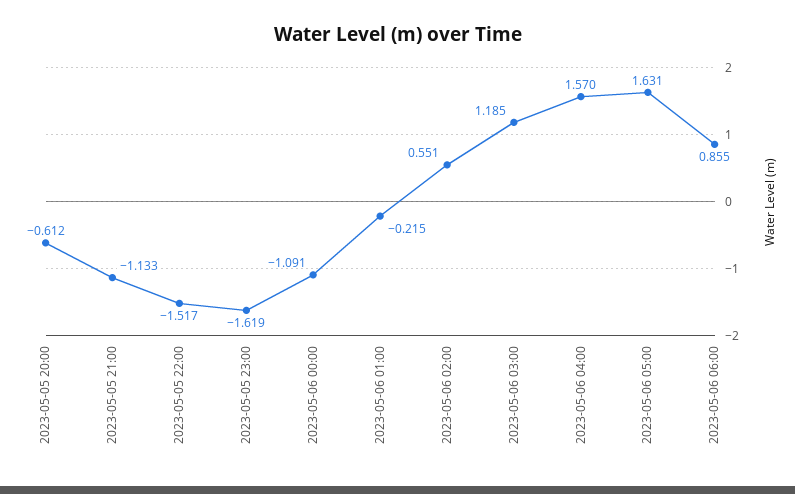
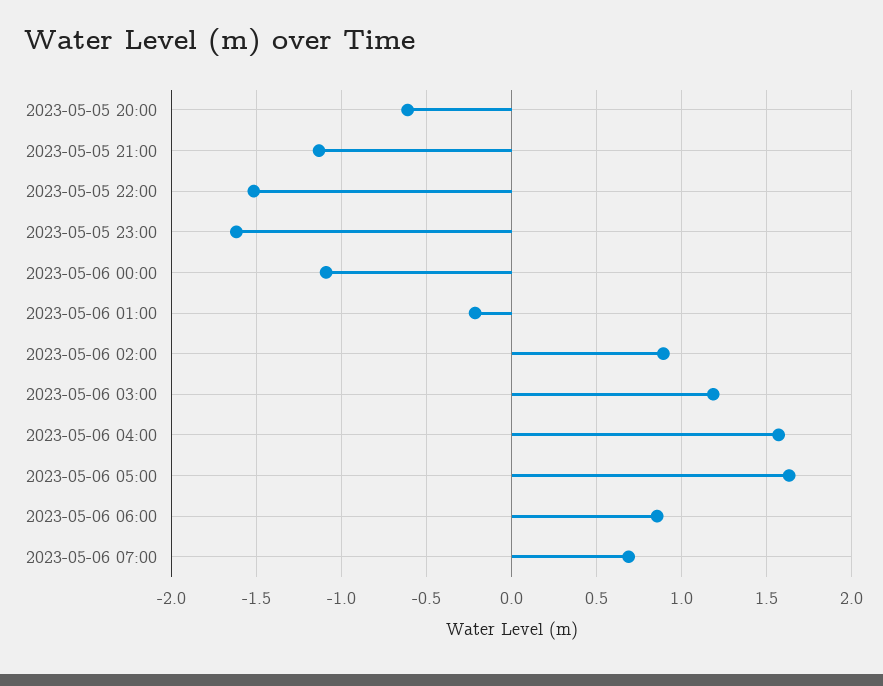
2023-05-06 02:00: 0.551 -> 0.9
2023-05-06 07:00: none -> 0.7

